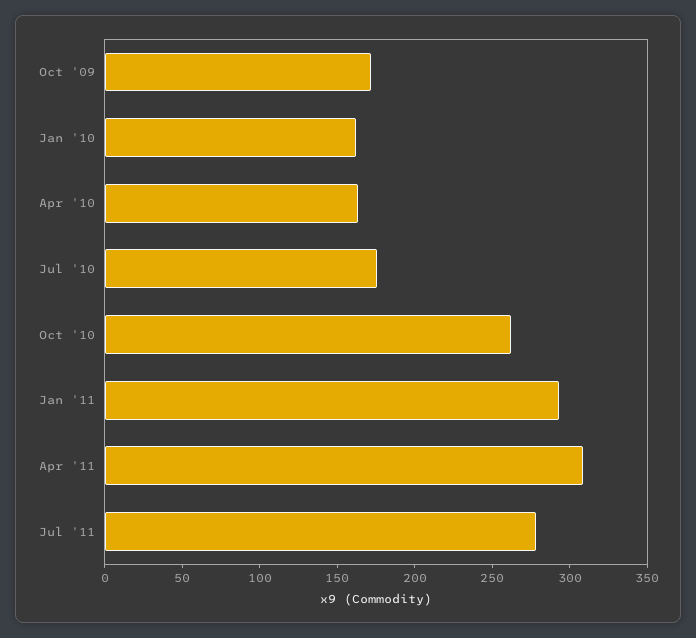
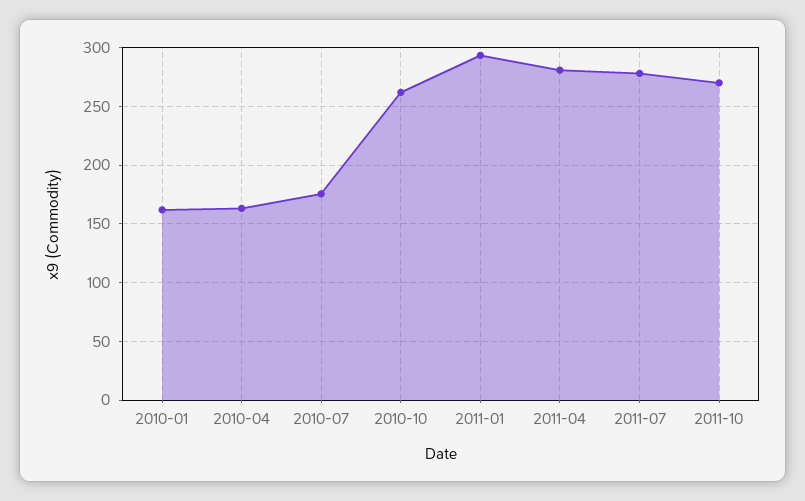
Oct '09: 170 -> none
Apr '11: 310 -> 280
2011-10: none -> 270

